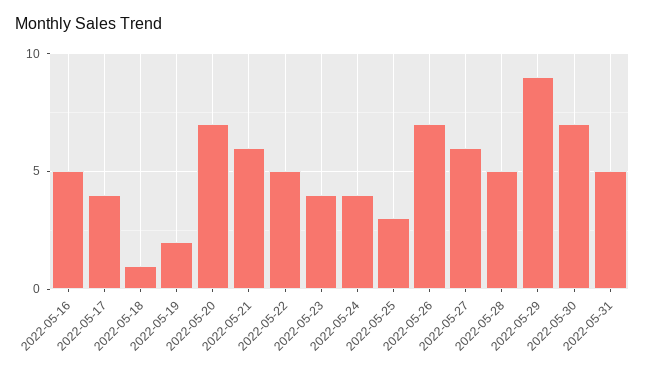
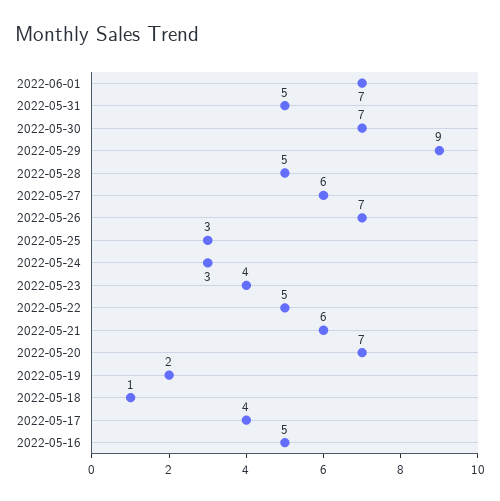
2022-05-24: 4 -> 3
2022-06-01: none -> 7

